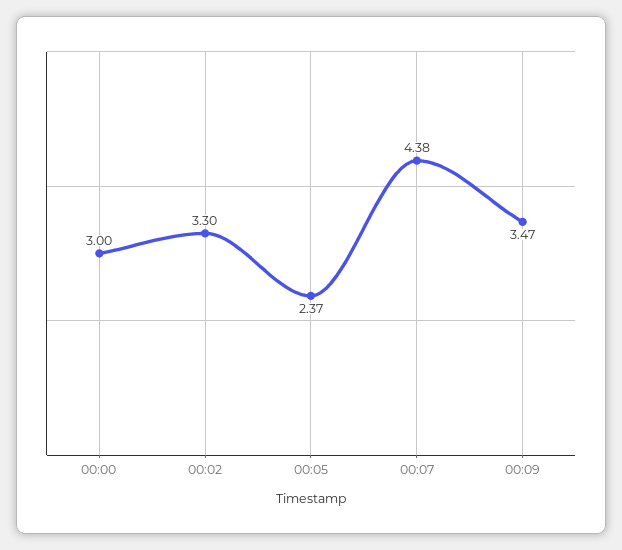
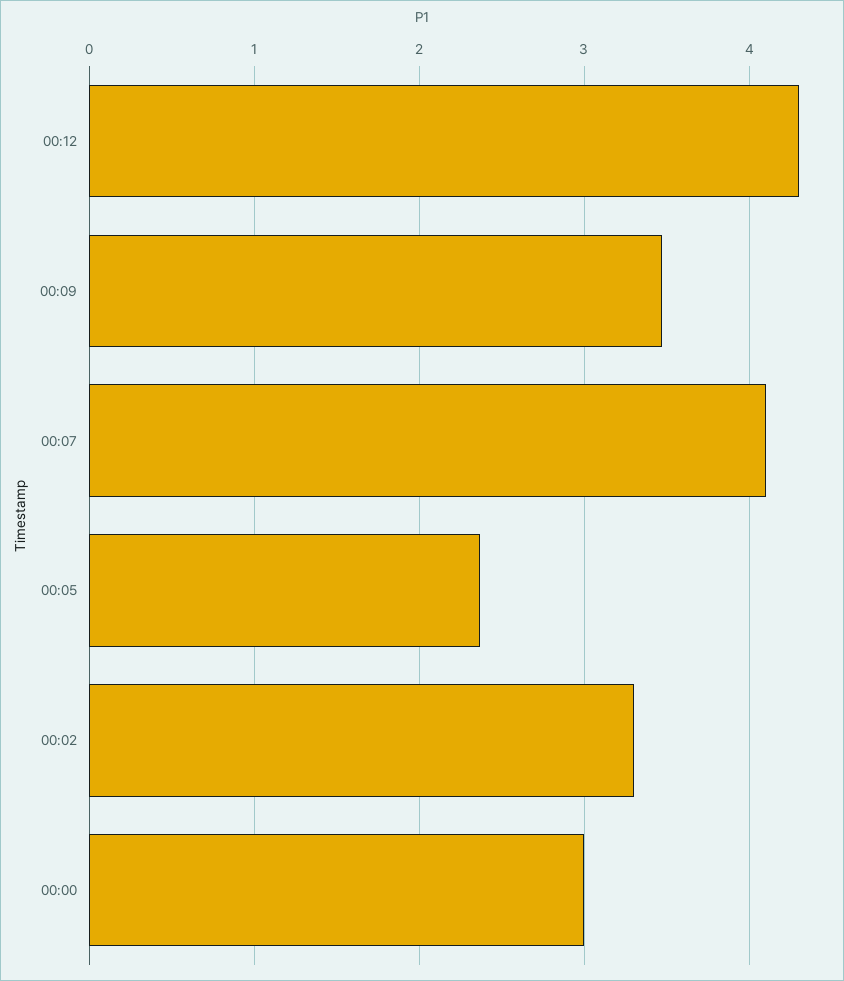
00:07: 4.38 -> 4.1
00:12: none -> 4.3

